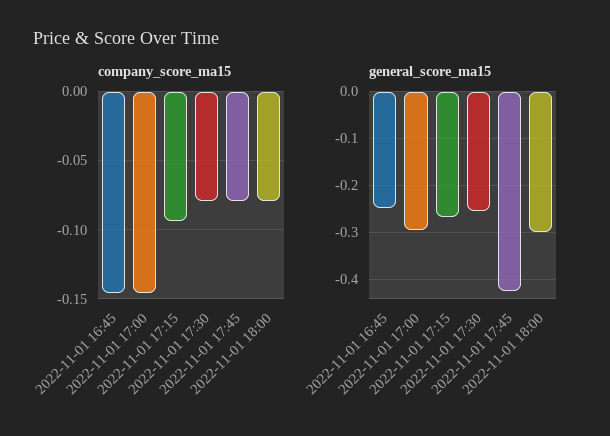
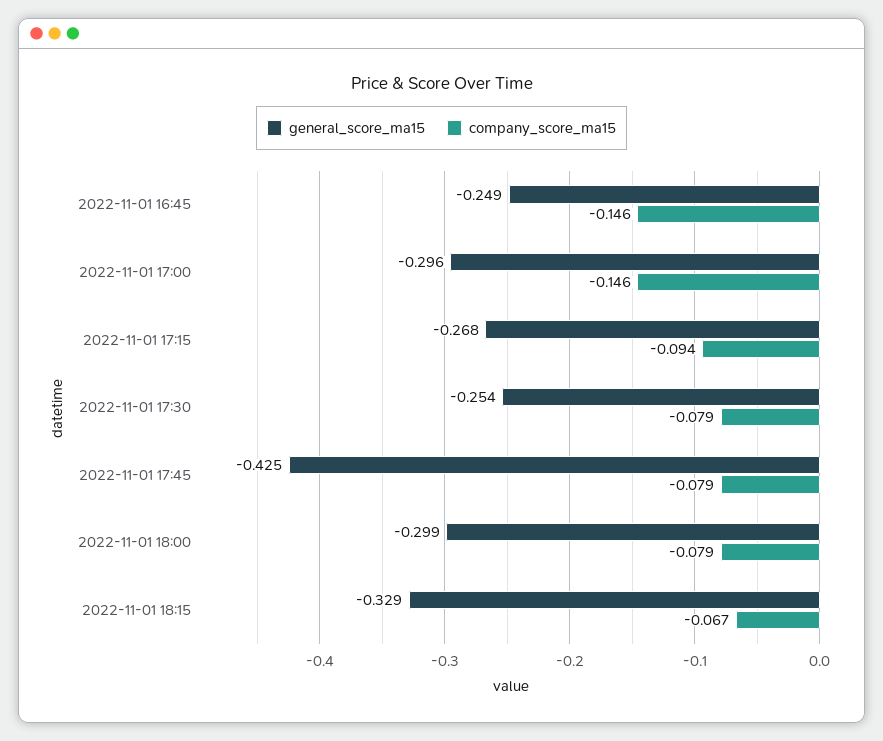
general_score_ma15, 2022-11-01 18:15: none -> -0.329
company_score_ma15, 2022-11-01 18:15: none -> -0.067

